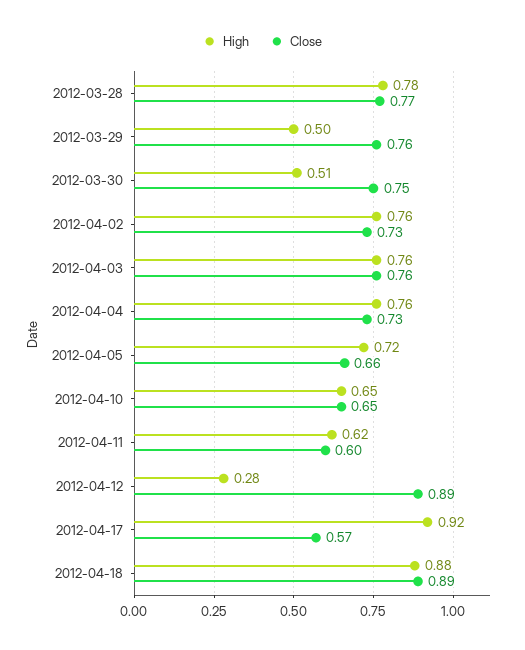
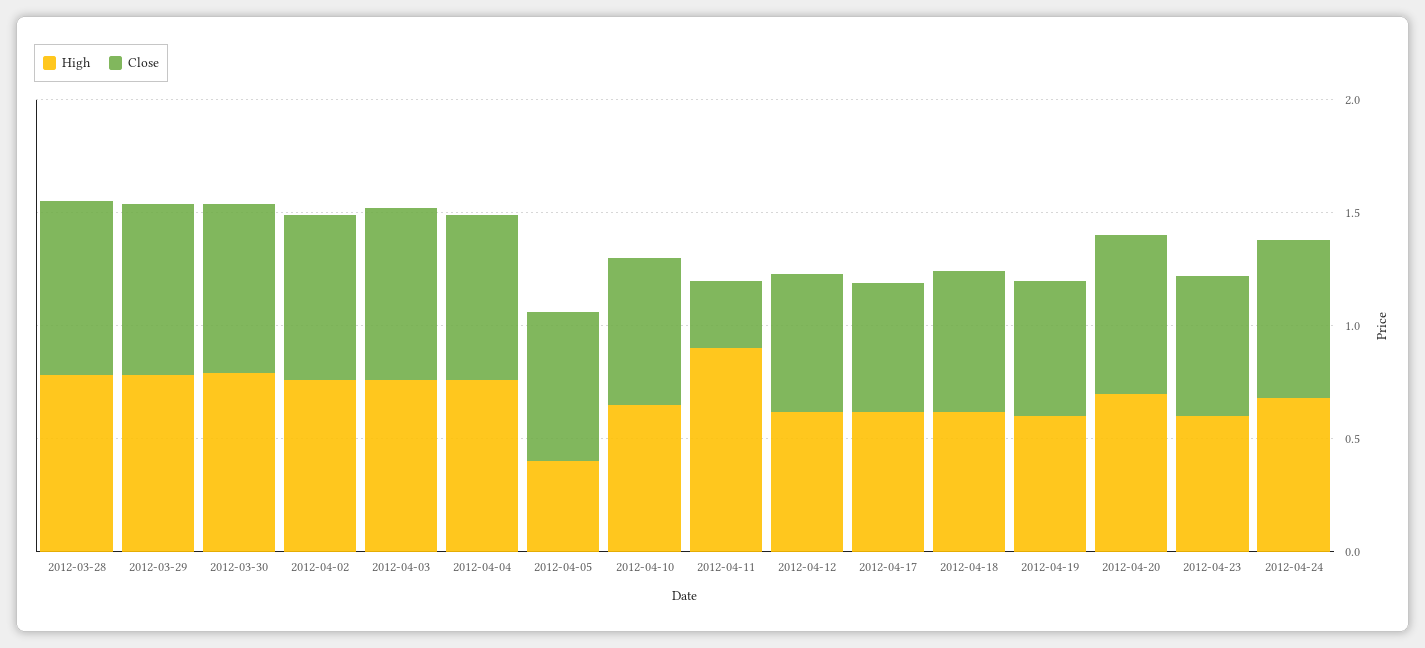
High, 2012-03-29: 0.5 -> 0.8
High, 2012-03-30: 0.51 -> 0.8
High, 2012-04-05: 0.72 -> 0.4
High, 2012-04-11: 0.62 -> 0.9
Close, 2012-04-11: 0.6 -> 0.3
High, 2012-04-12: 0.28 -> 0.6
Close, 2012-04-12: 0.89 -> 0.6
High, 2012-04-17: 0.92 -> 0.6
High, 2012-04-18: 0.88 -> 0.6
Close, 2012-04-18: 0.89 -> 0.6
High, 2012-04-19: none -> 0.6
Close, 2012-04-19: none -> 0.6
High, 2012-04-20: none -> 0.7
Close, 2012-04-20: none -> 0.7
High, 2012-04-23: none -> 0.6
Close, 2012-04-23: none -> 0.6
High, 2012-04-24: none -> 0.7
Close, 2012-04-24: none -> 0.7

